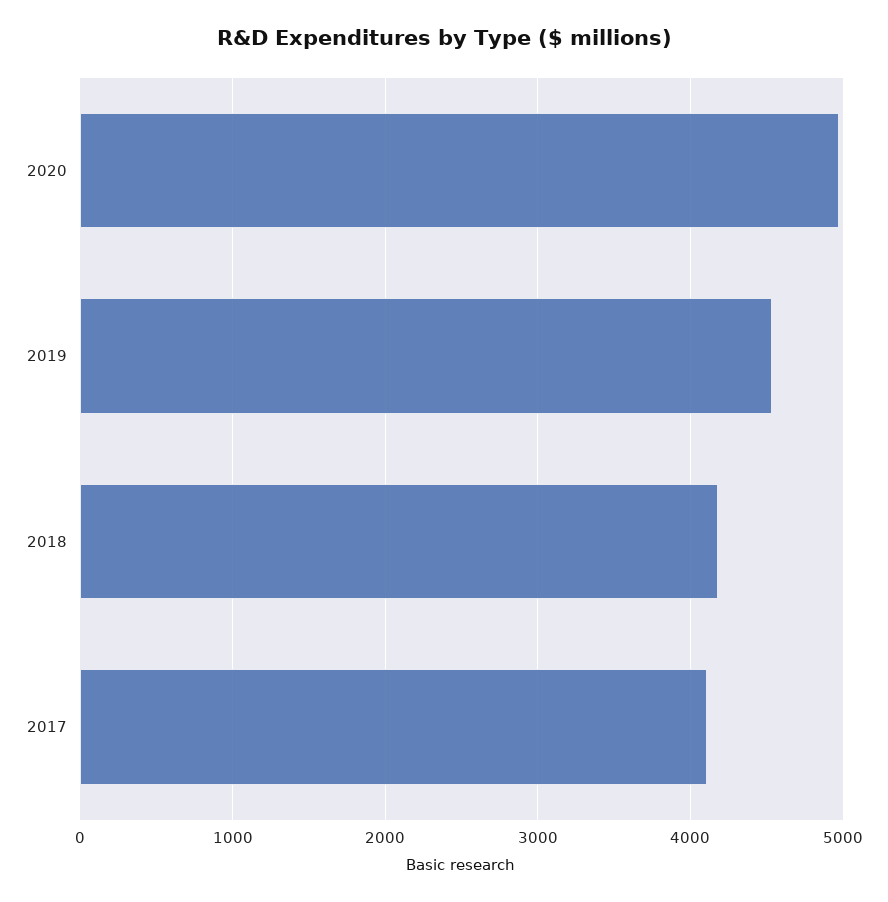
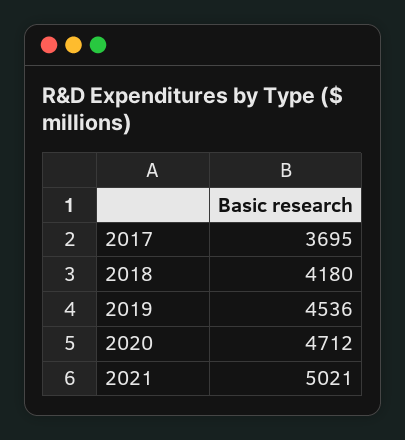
2020: 5000 -> 4712
2017: 4100 -> 3695
2021: none -> 5021

